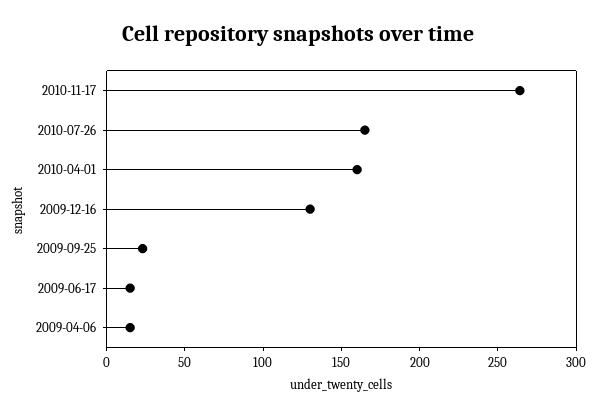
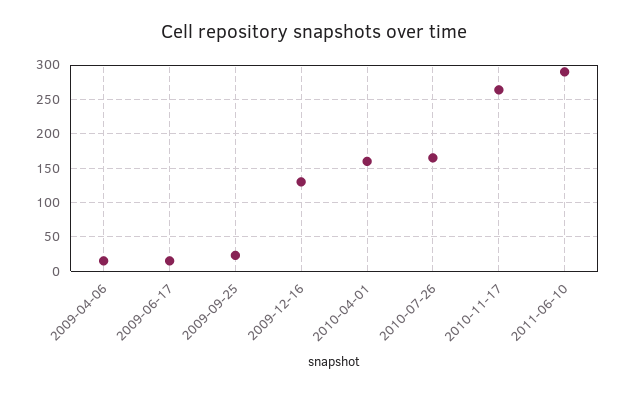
2011-06-10: none -> 290

